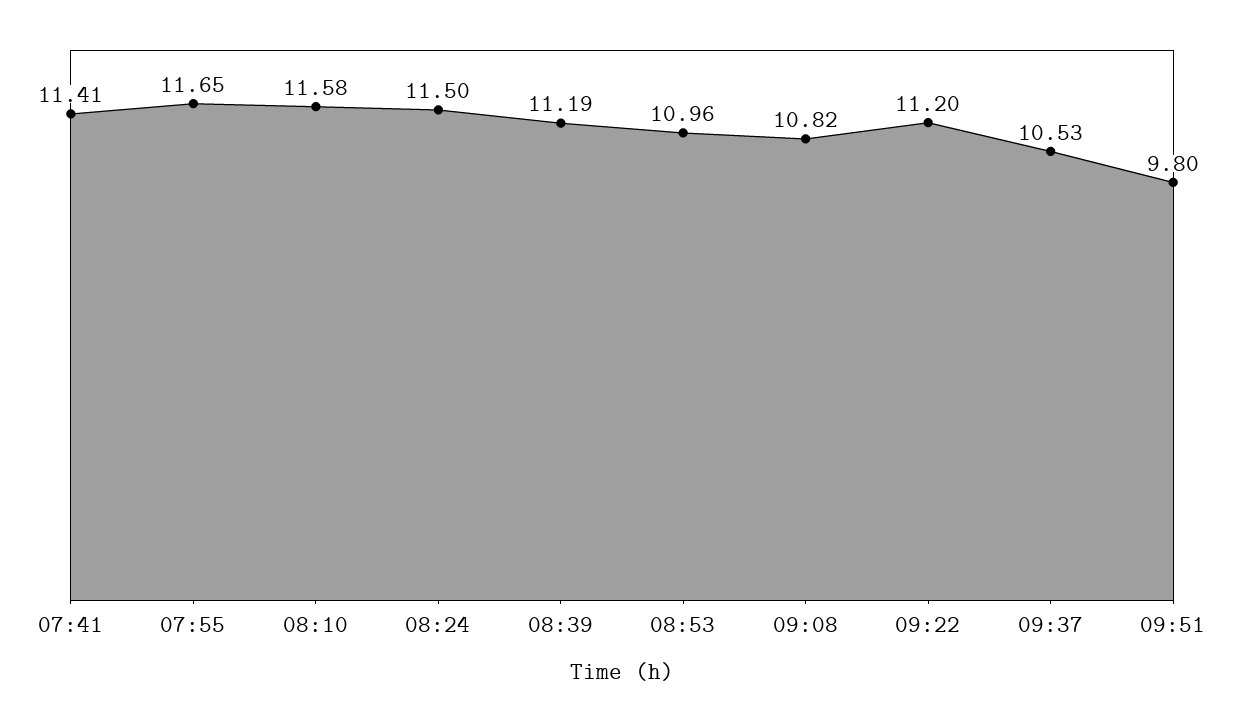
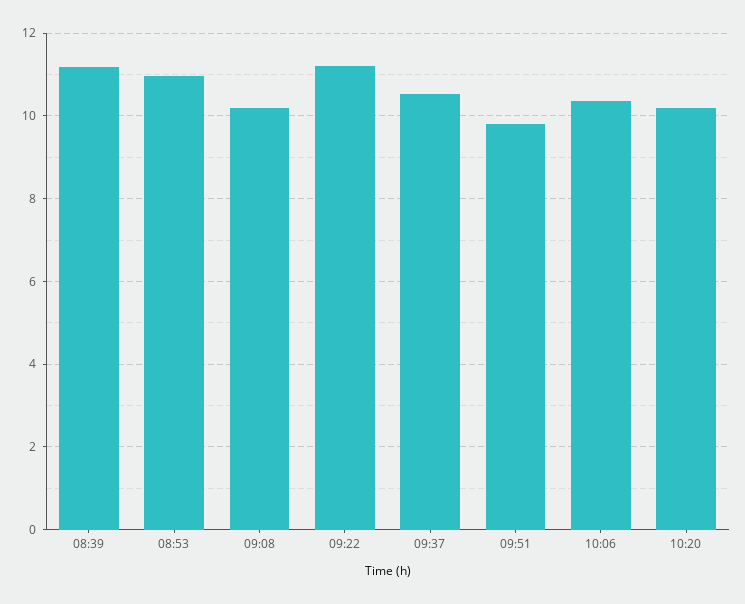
07:41: 11.41 -> none
07:55: 11.65 -> none
08:10: 11.58 -> none
08:24: 11.5 -> none
09:08: 10.82 -> 10.2
10:06: none -> 10.4
10:20: none -> 10.2

